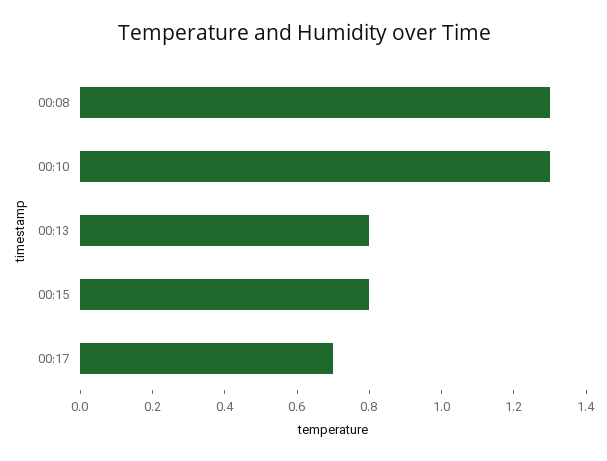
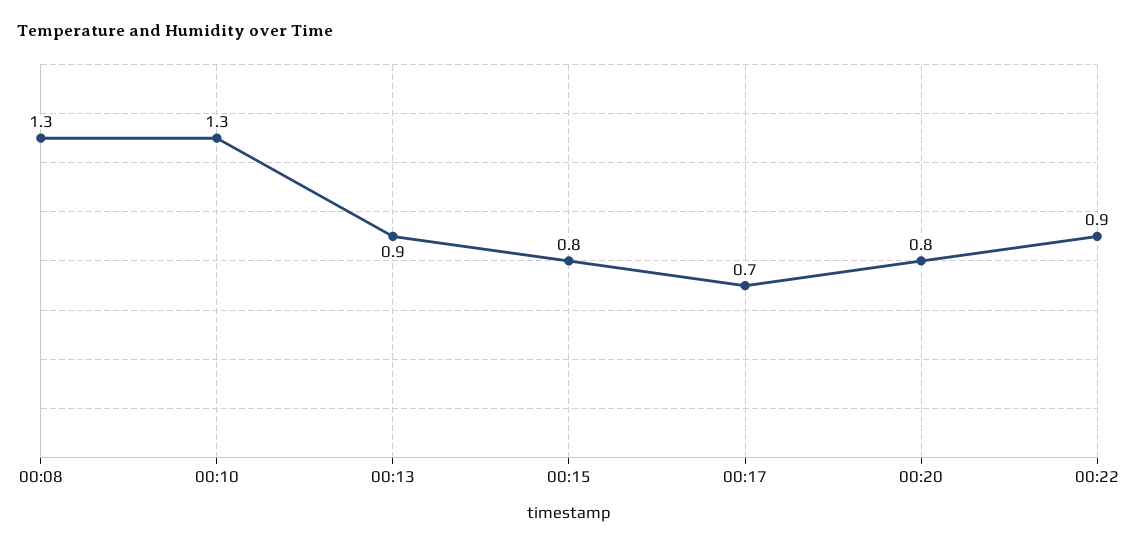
00:13: 0.8 -> 0.9
00:20: none -> 0.8
00:22: none -> 0.9

